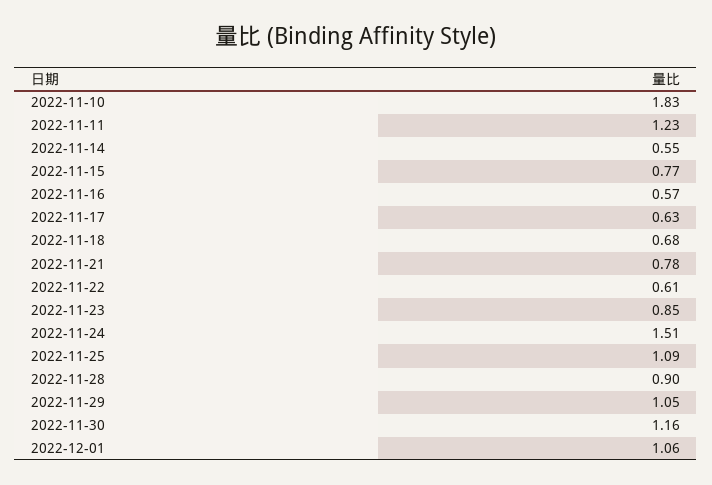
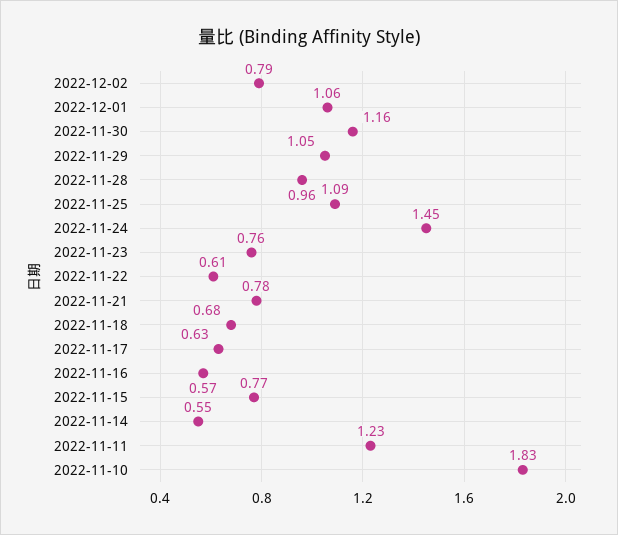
2022-11-23: 0.85 -> 0.76
2022-11-24: 1.51 -> 1.45
2022-11-28: 0.9 -> 0.96
2022-12-02: none -> 0.79

